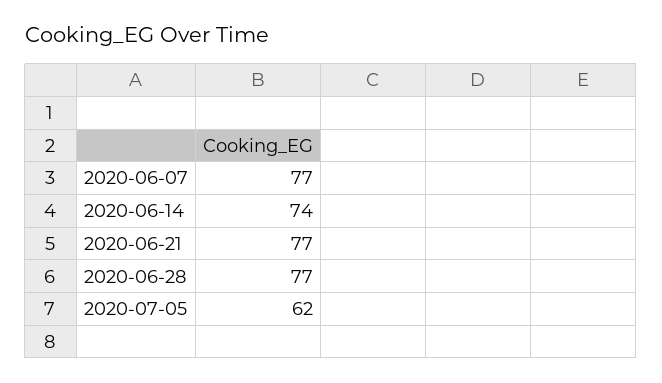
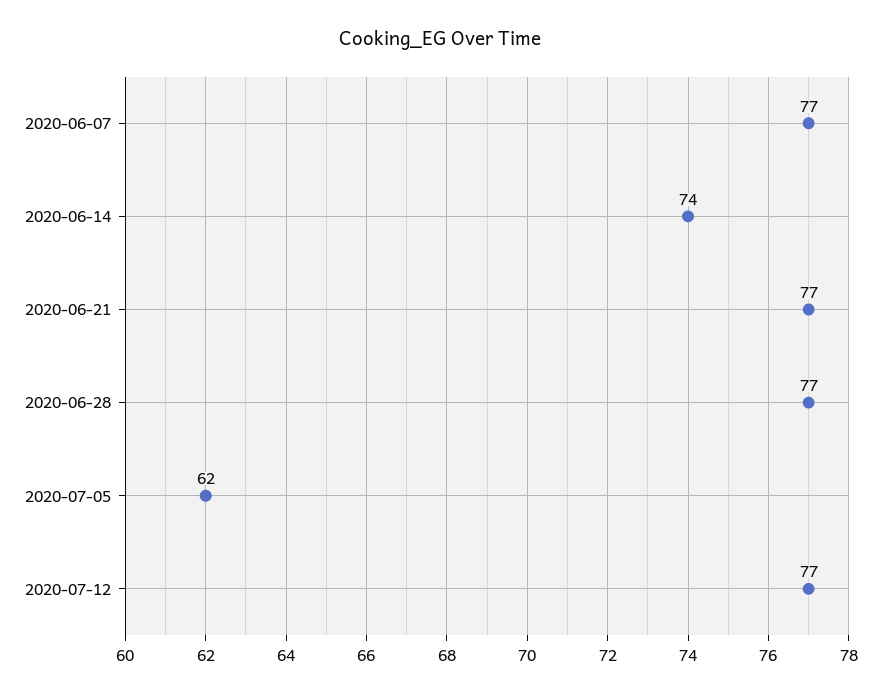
2020-07-12: none -> 77

